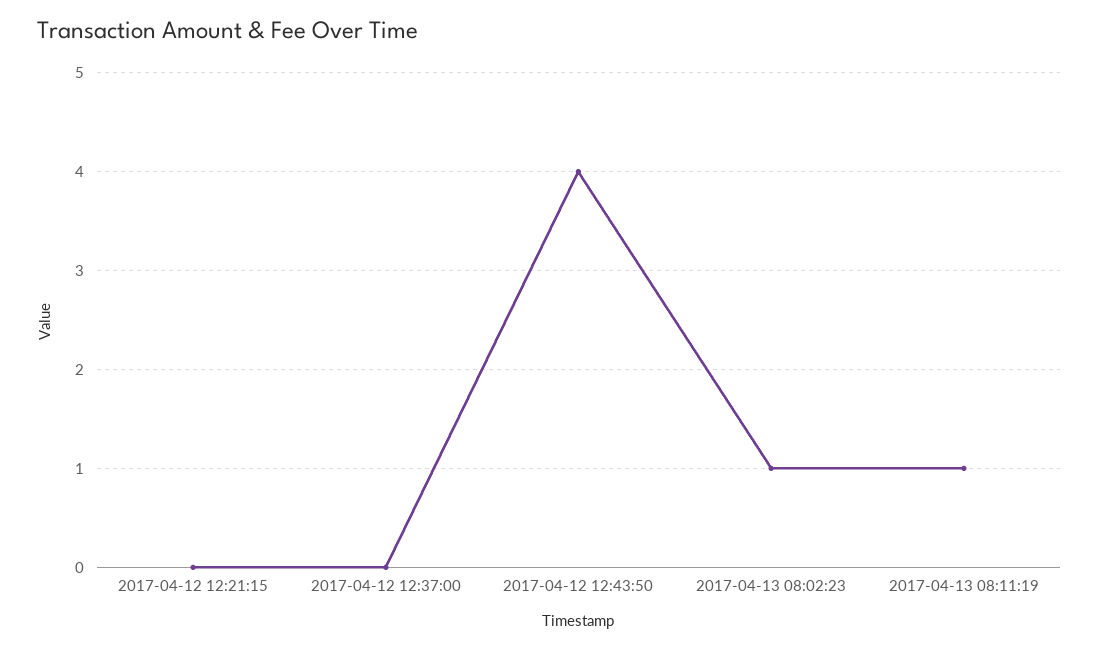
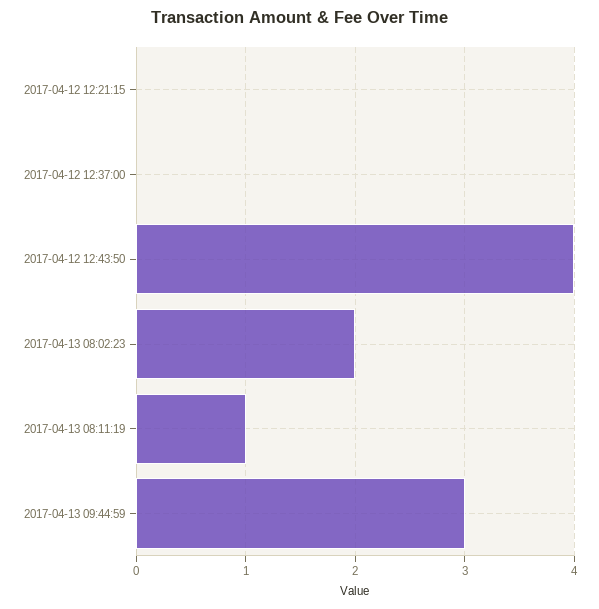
2017-04-13 08:02:23: 1 -> 2
2017-04-13 09:44:59: none -> 3

